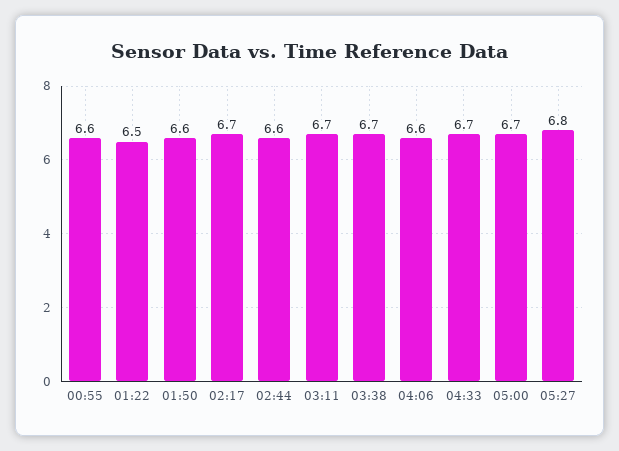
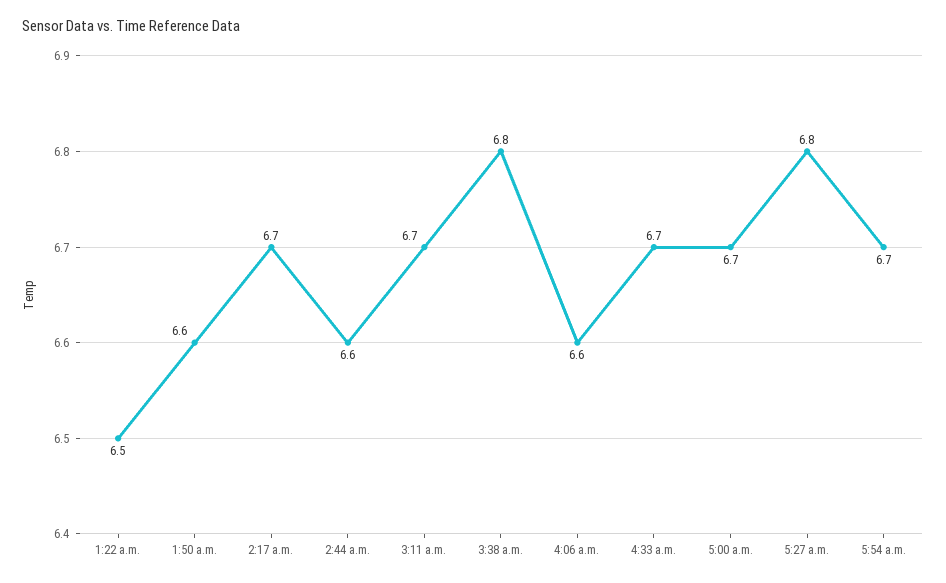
00:55: 6.6 -> none
03:38: 6.7 -> 6.8
5:54 a.m.: none -> 6.7

